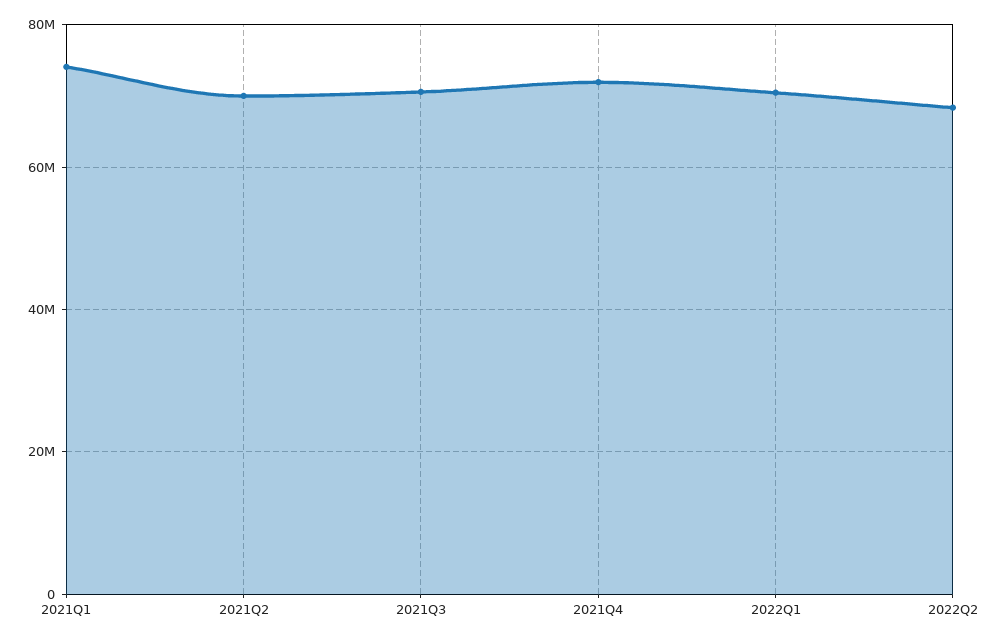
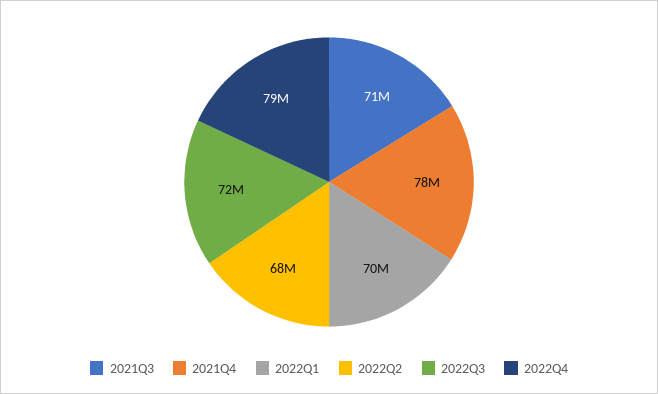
2021Q1: 74000000 -> none
2021Q2: 70000000 -> none
2021Q4: 72000000 -> 78000000
2022Q3: none -> 72000000
2022Q4: none -> 79000000

